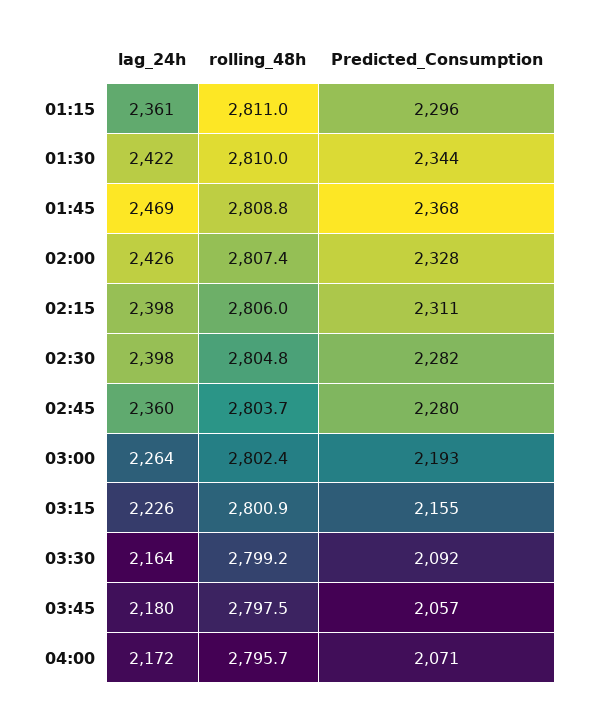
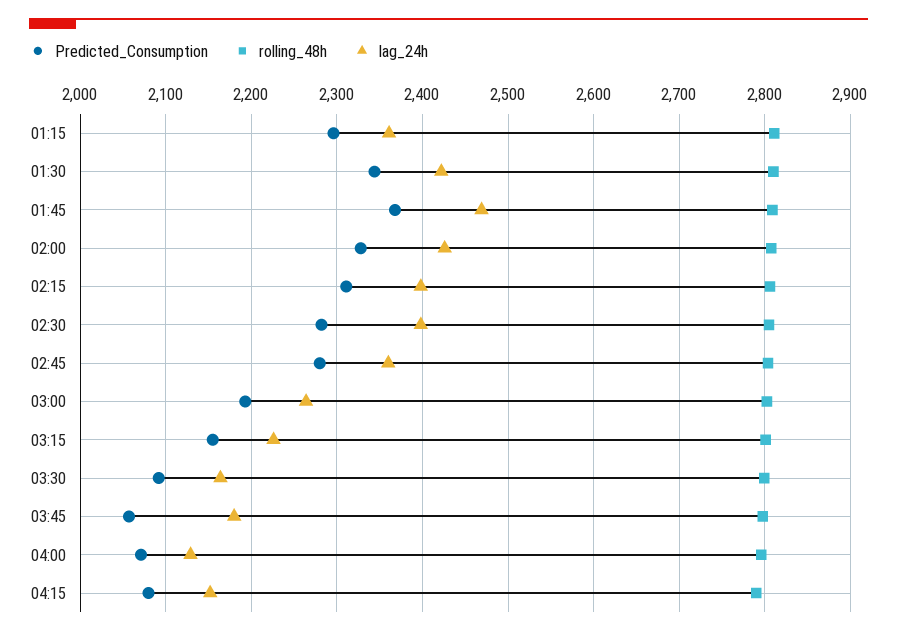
lag_24h, 04:00: 2172 -> 2130
Predicted_Consumption, 04:15: none -> 2080
rolling_48h, 04:15: none -> 2790
lag_24h, 04:15: none -> 2150

